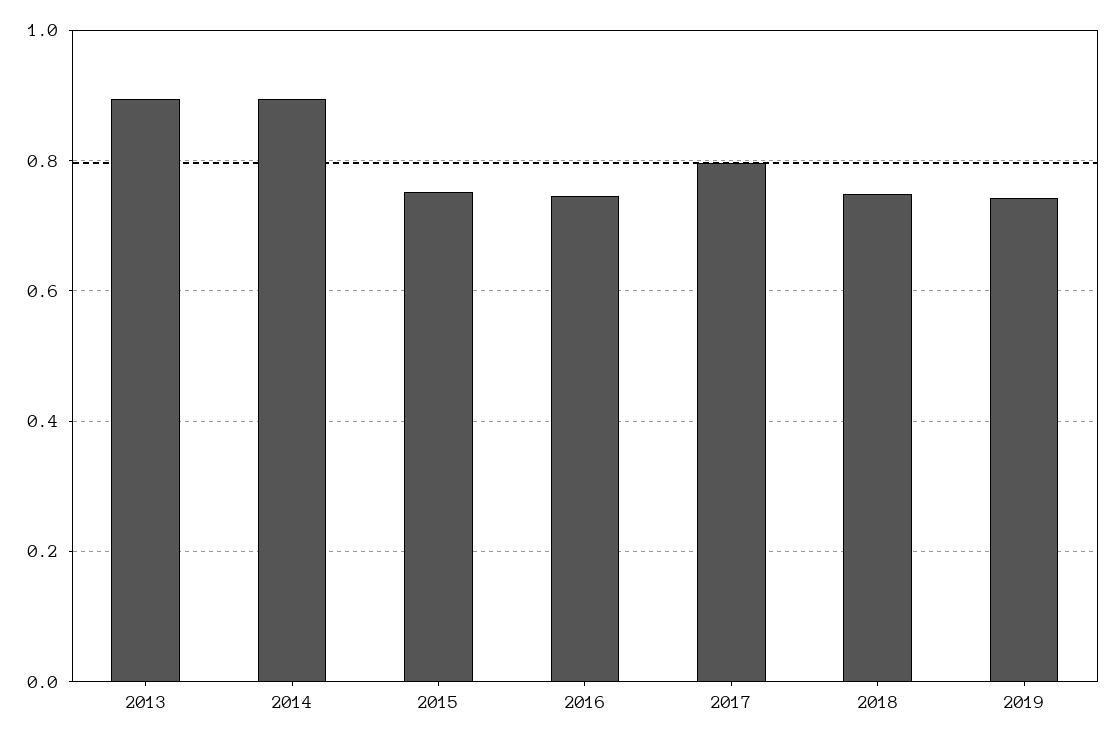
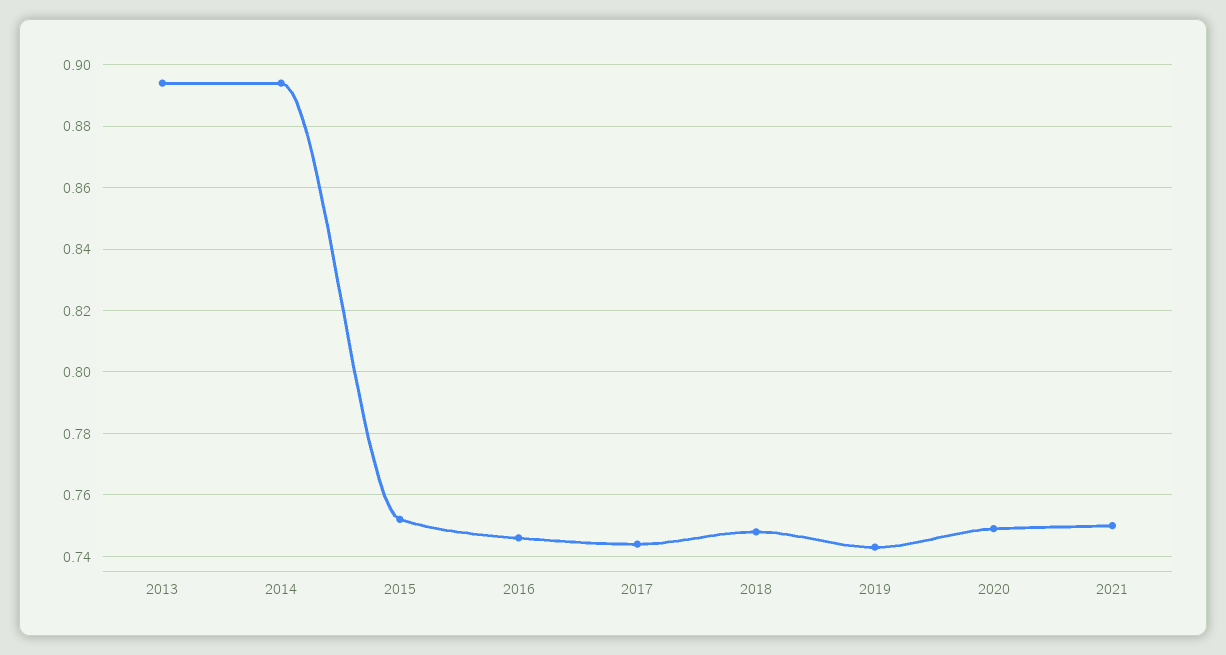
2017: 0.8 -> 0.745
2020: none -> 0.75
2021: none -> 0.75

